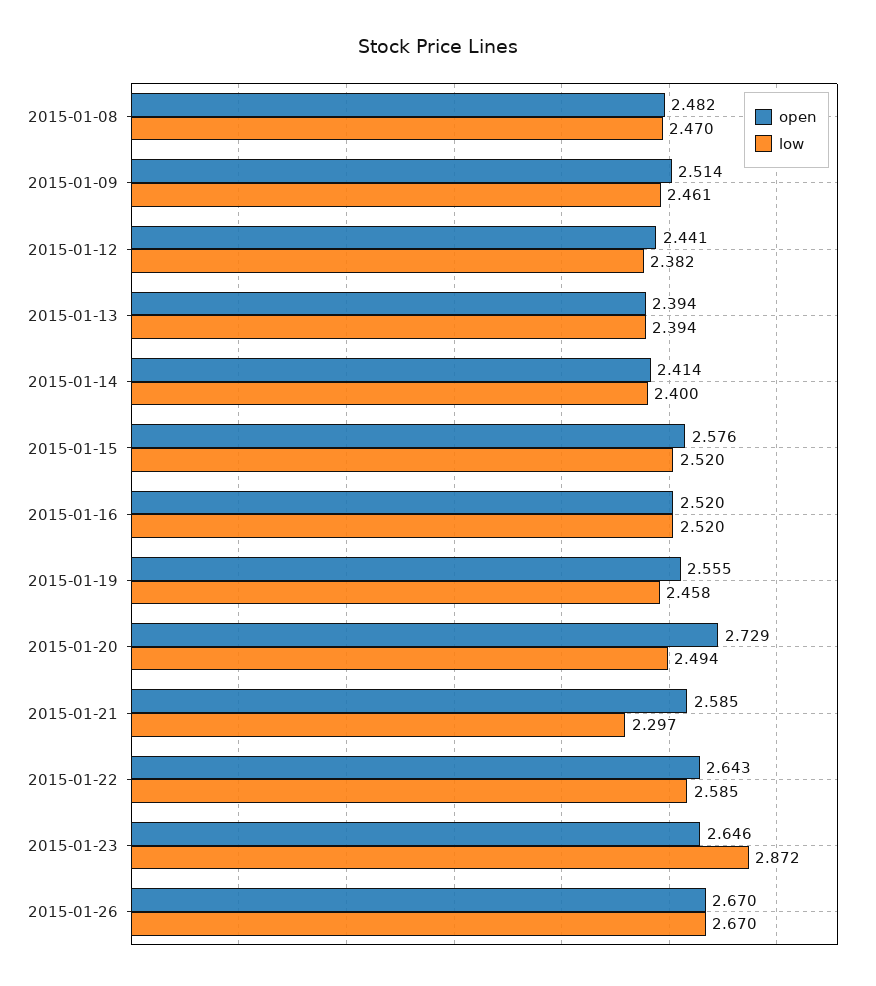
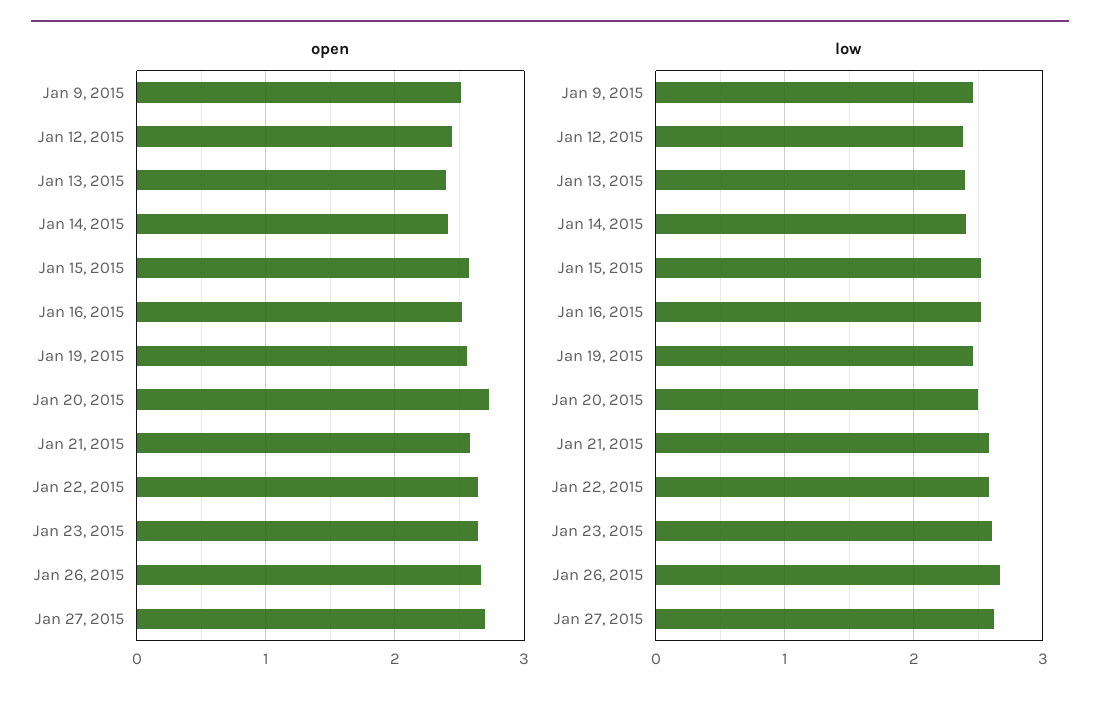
open, 2015-01-08: 2.482 -> none
low, 2015-01-08: 2.47 -> none
low, 2015-01-21: 2.297 -> 2.6
low, 2015-01-23: 2.872 -> 2.6
open, Jan 27, 2015: none -> 2.7
low, Jan 27, 2015: none -> 2.6

